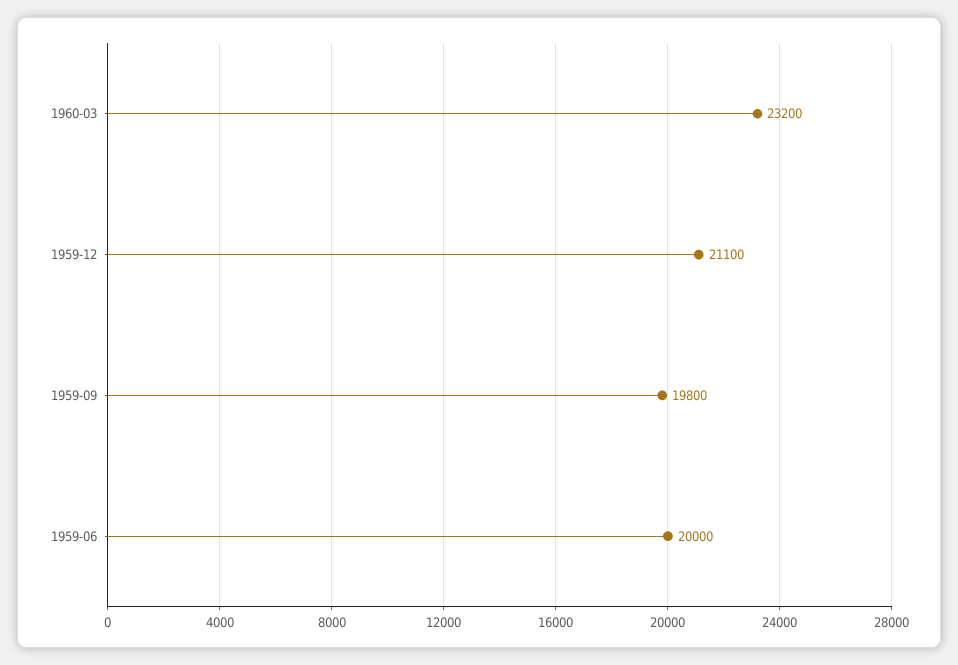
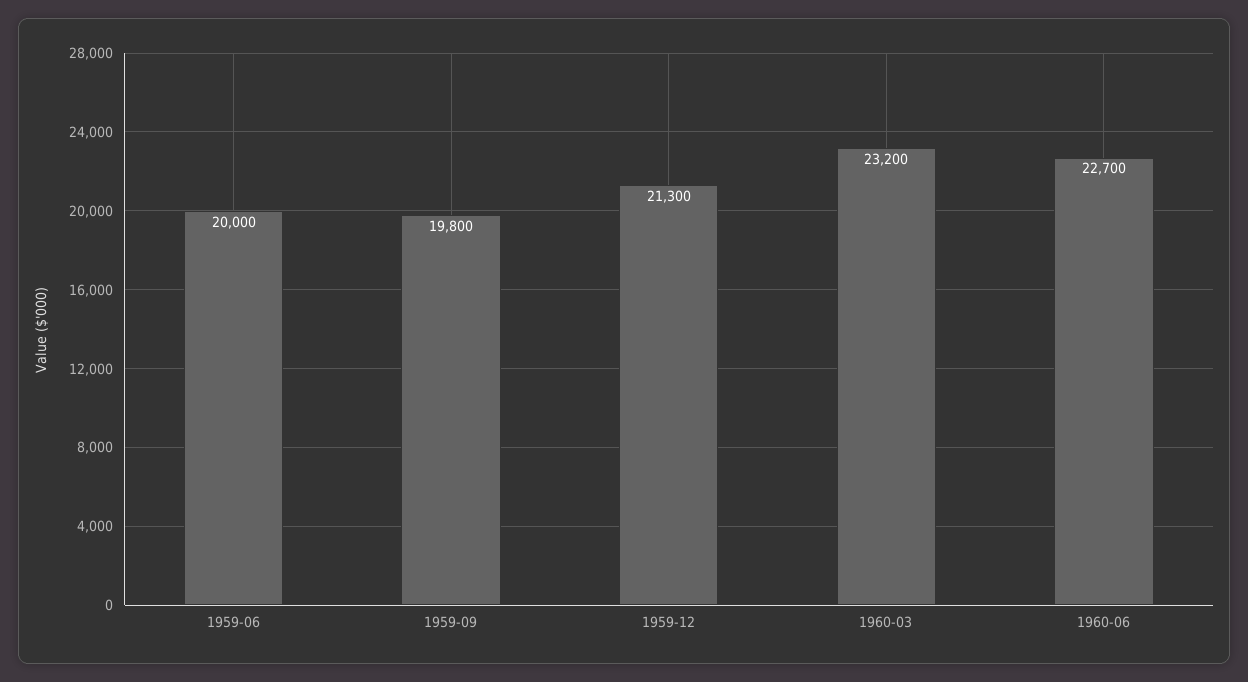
1959-12: 21100 -> 21300
1960-06: none -> 22700

